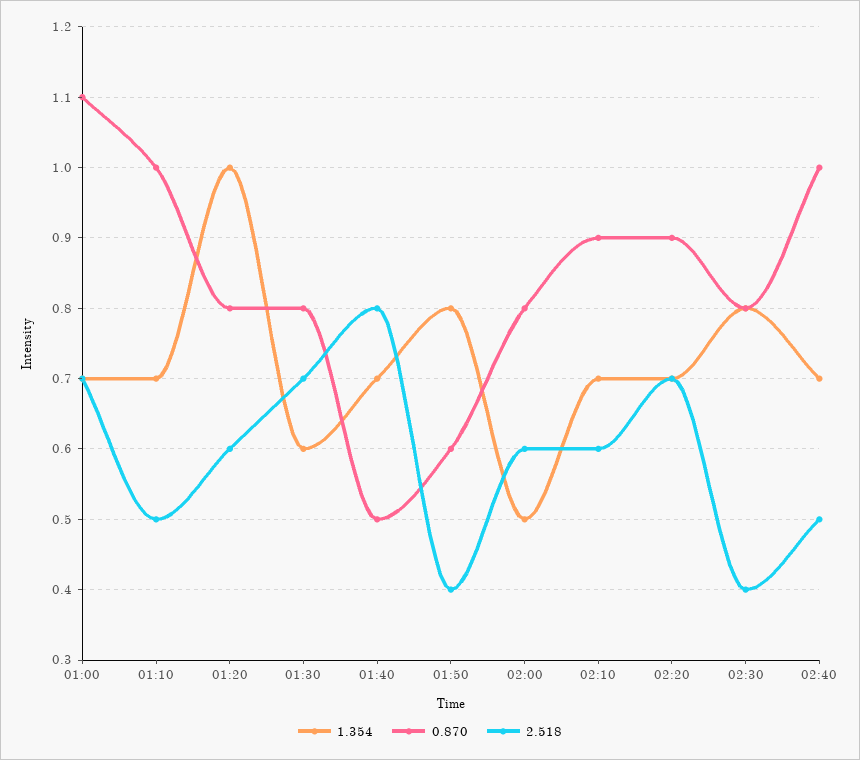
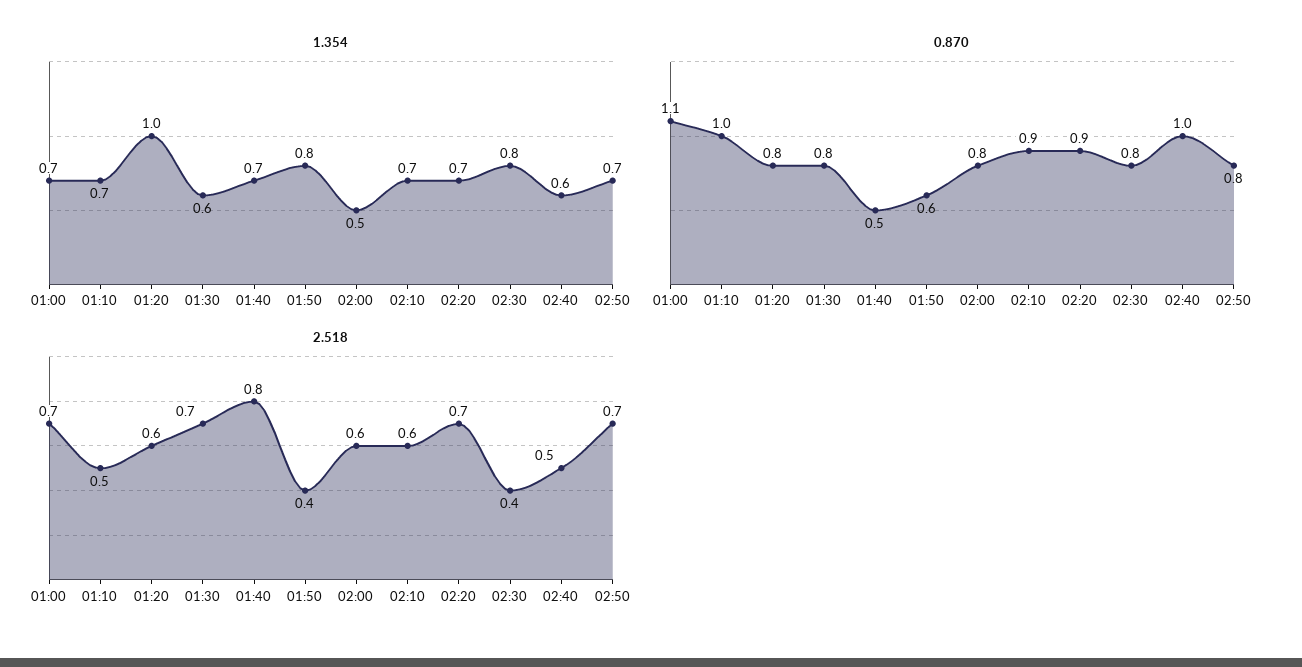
1.354, 02:40: 0.7 -> 0.6
1.354, 02:50: none -> 0.7
0.870, 02:50: none -> 0.8
2.518, 02:50: none -> 0.7

